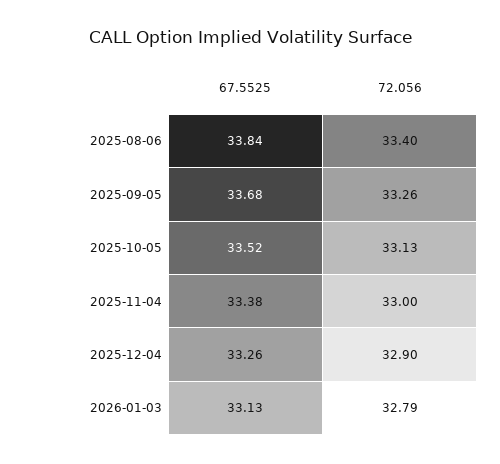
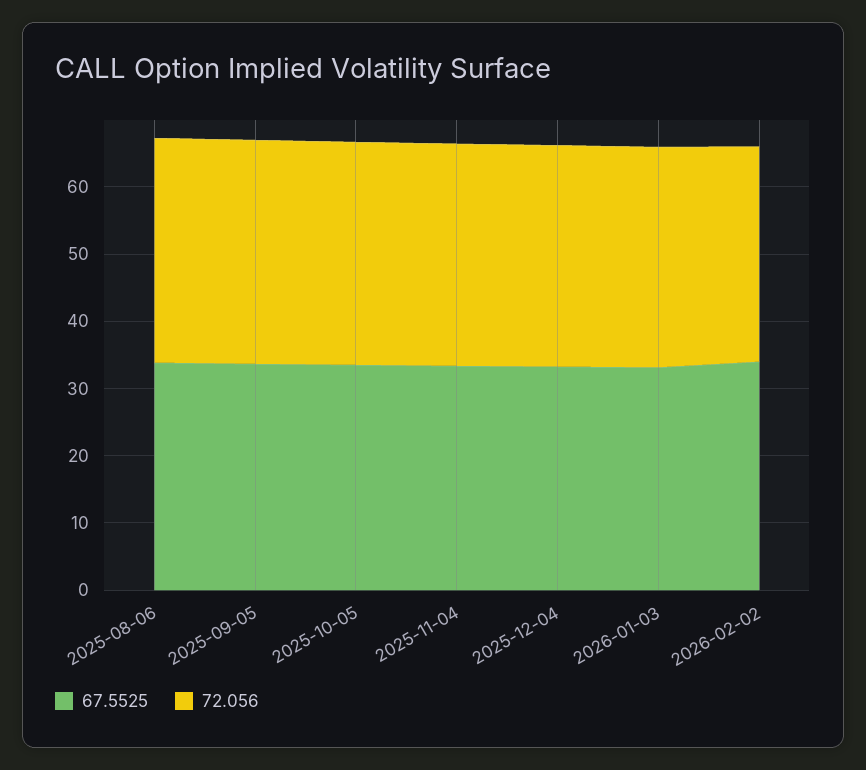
67.5525, 2026-02-02: none -> 34
72.056, 2026-02-02: none -> 32

